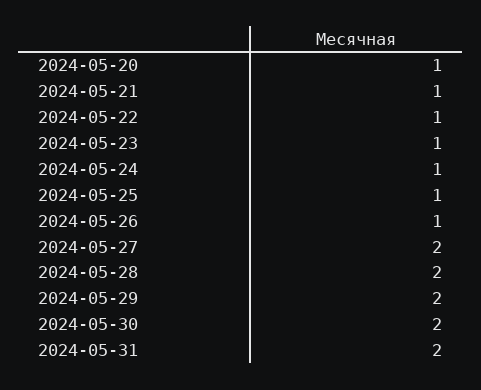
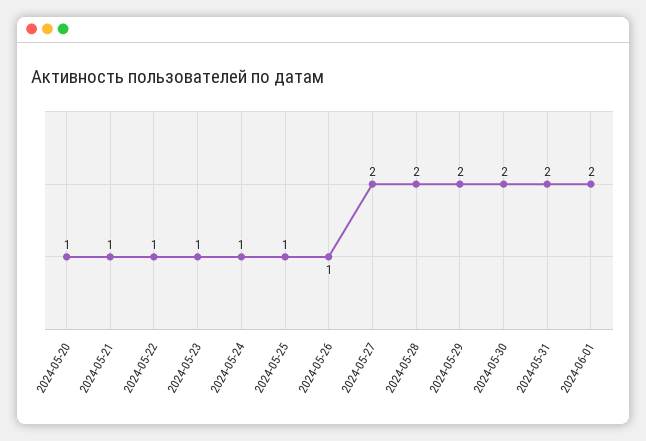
2024-06-01: none -> 2

